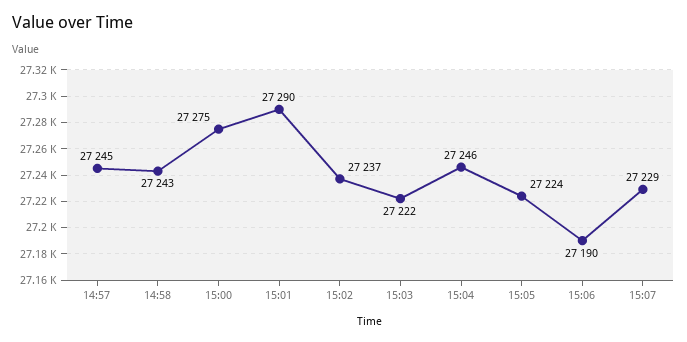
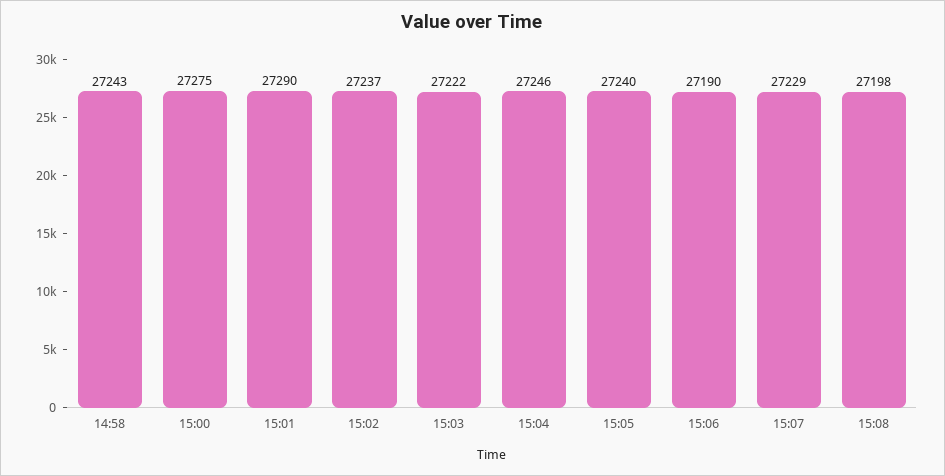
14:57: 27245 -> none
15:05: 27224 -> 27240
15:08: none -> 27198

